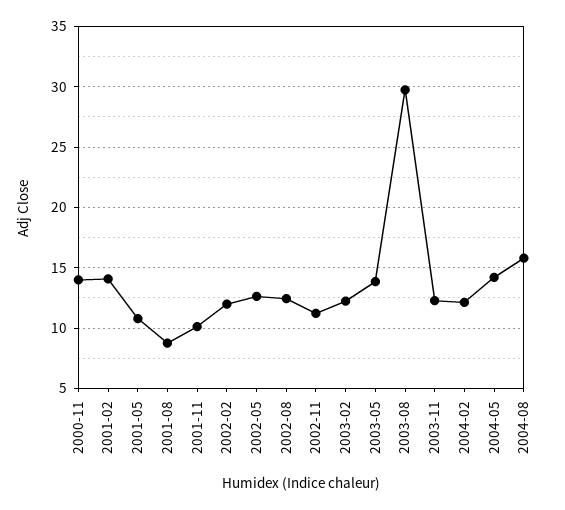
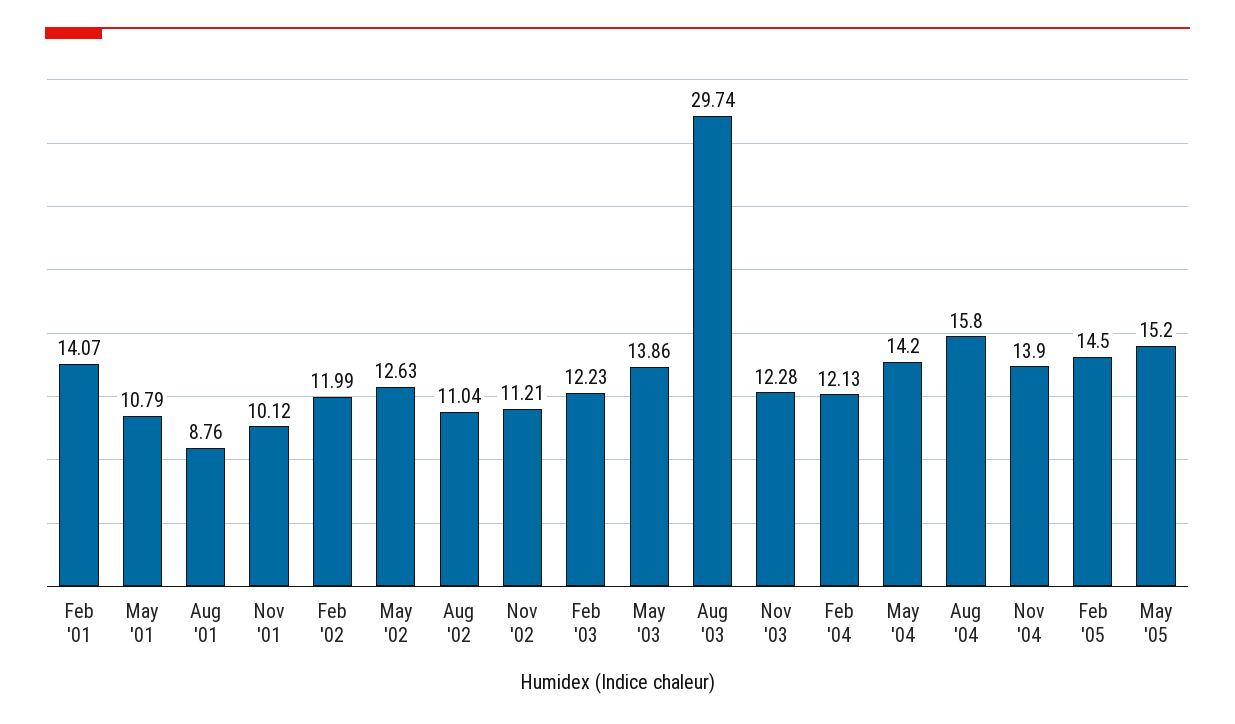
2000-11: 14 -> none
2002-08: 12.5 -> 11.04
Nov '04: none -> 13.9
Feb '05: none -> 14.5
May '05: none -> 15.2

